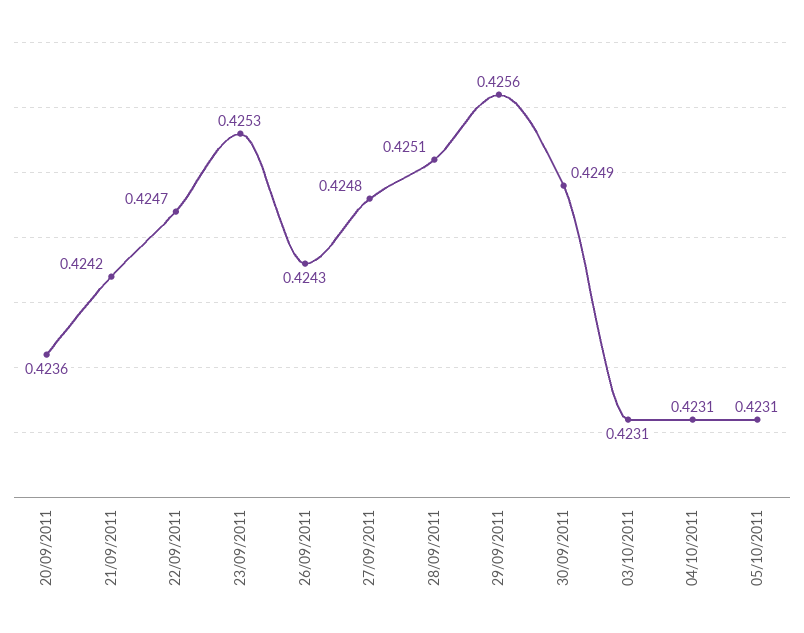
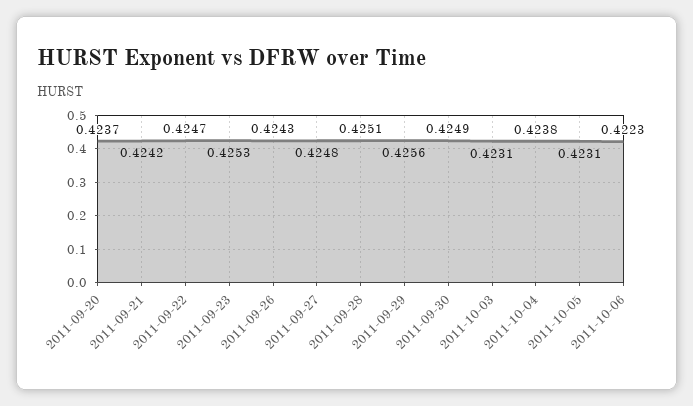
20/09/2011: 0.4236 -> 0.4237
04/10/2011: 0.4231 -> 0.4238
2011-10-06: none -> 0.4223

